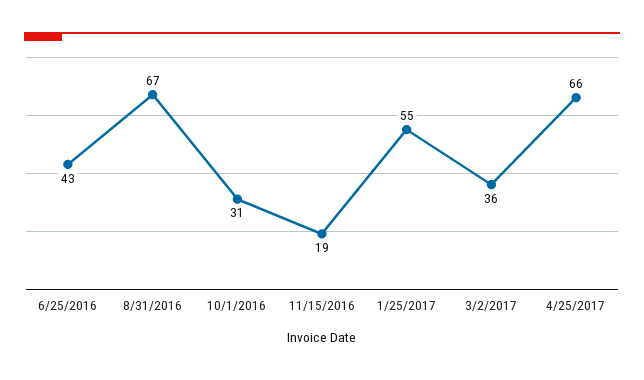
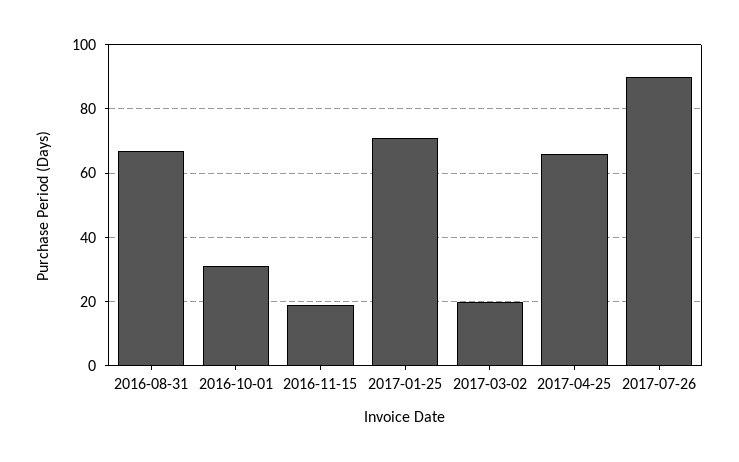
6/25/2016: 43 -> none
1/25/2017: 55 -> 70
3/2/2017: 36 -> 20
2017-07-26: none -> 90

